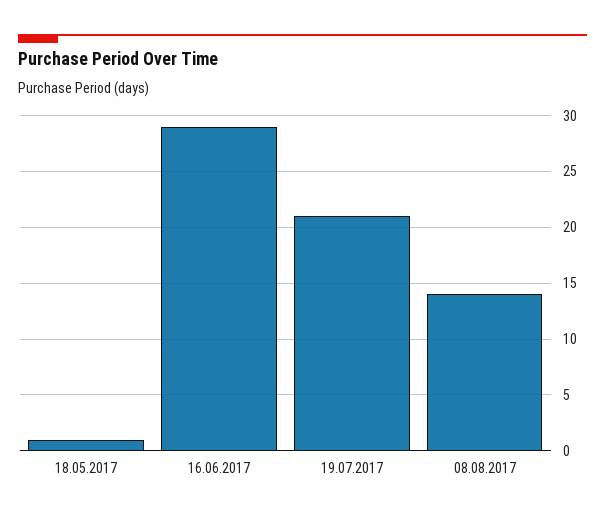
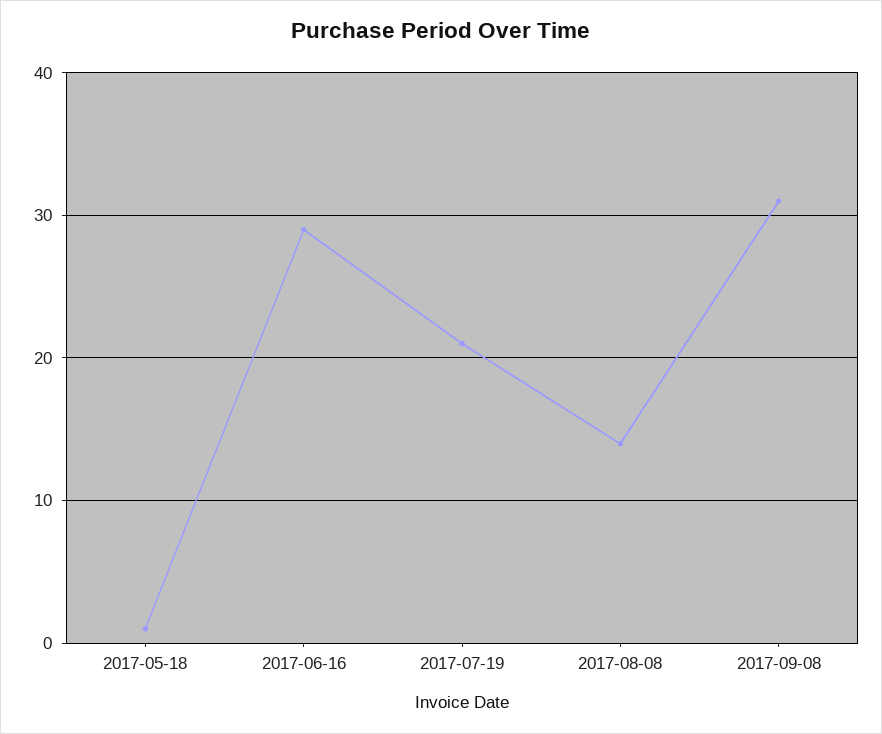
2017-09-08: none -> 31

